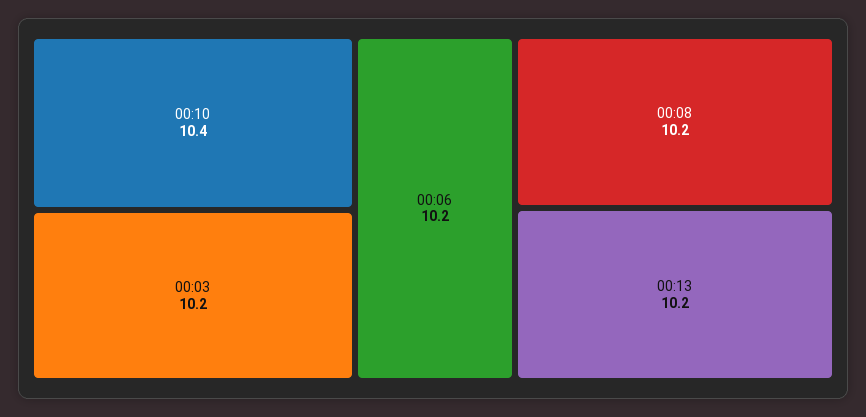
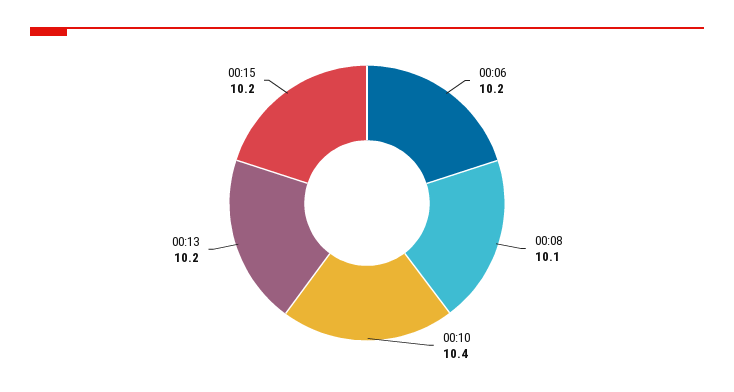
00:03: 10.2 -> none
00:08: 10.2 -> 10.1
00:15: none -> 10.2

